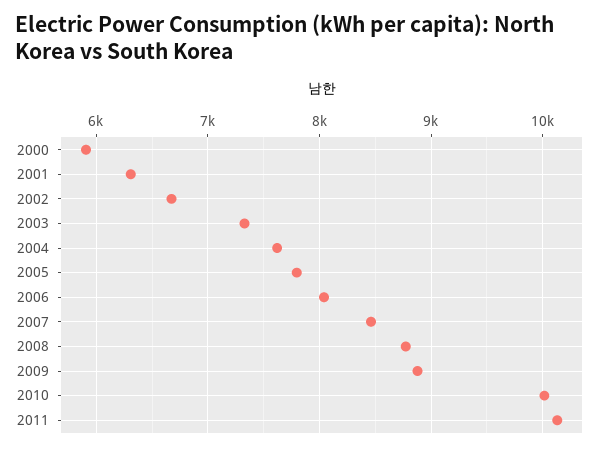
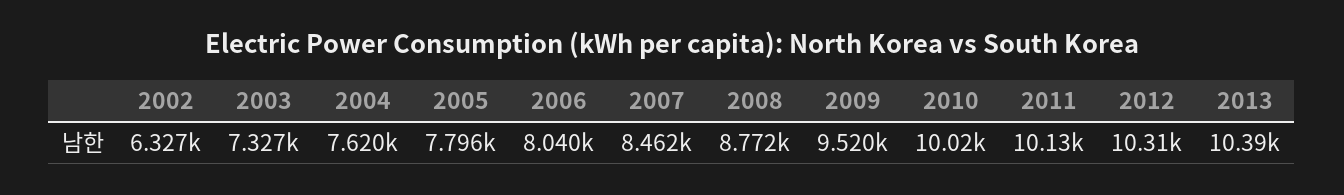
2000: 5900 -> none
2001: 6300 -> none
2002: 6700 -> 6327
2009: 8900 -> 9520
2012: none -> 10310
2013: none -> 10390

